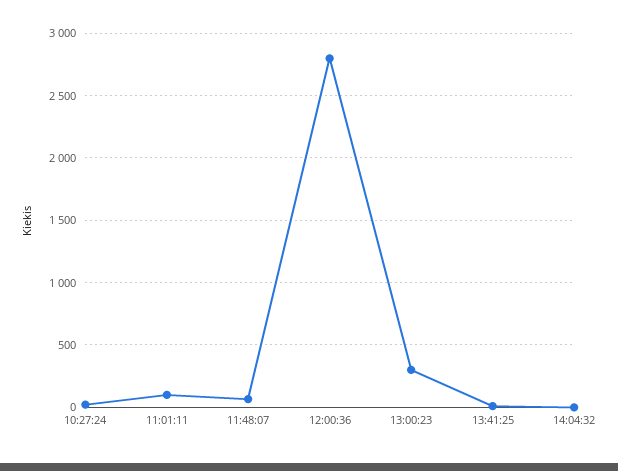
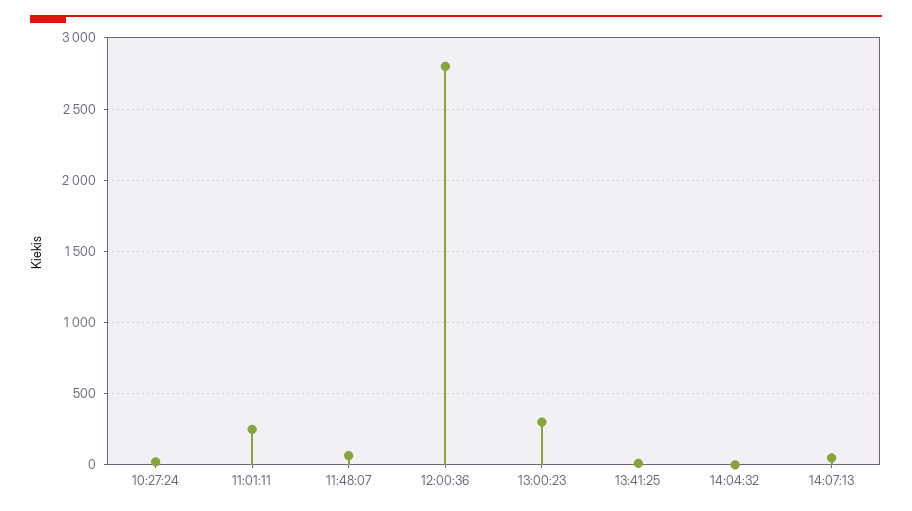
11:01:11: 100 -> 250
14:07:13: none -> 50

